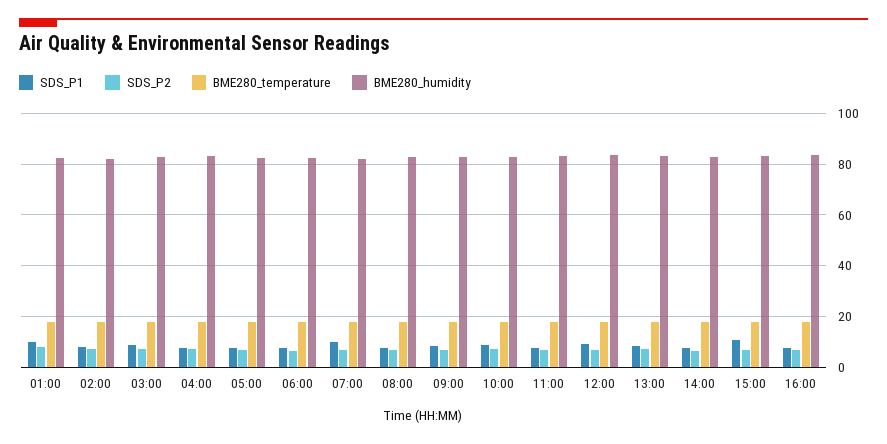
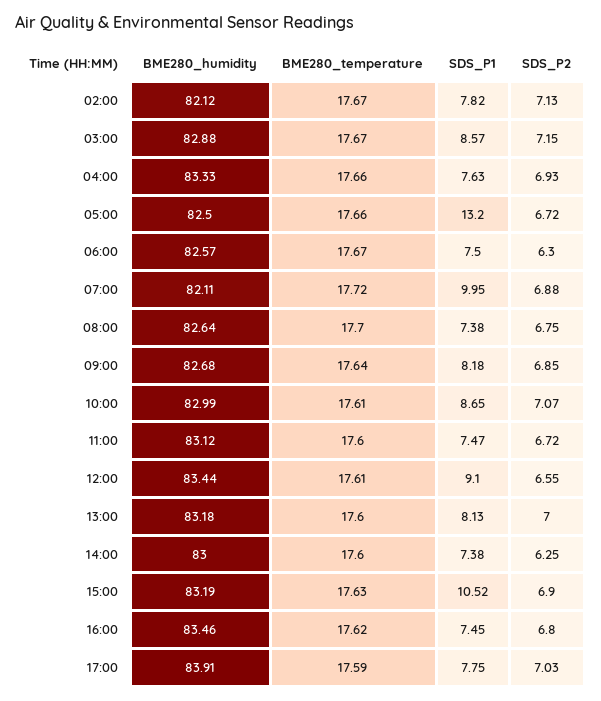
SDS_P1, 01:00: 10 -> none
SDS_P2, 01:00: 7.5 -> none
BME280_temperature, 01:00: 17.5 -> none
BME280_humidity, 01:00: 82.5 -> none
SDS_P1, 05:00: 7.5 -> 13.2
BME280_humidity, 17:00: none -> 83.91
BME280_temperature, 17:00: none -> 17.59
SDS_P1, 17:00: none -> 7.75
SDS_P2, 17:00: none -> 7.03

